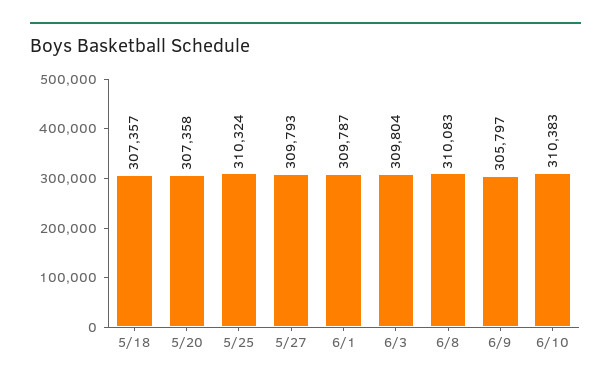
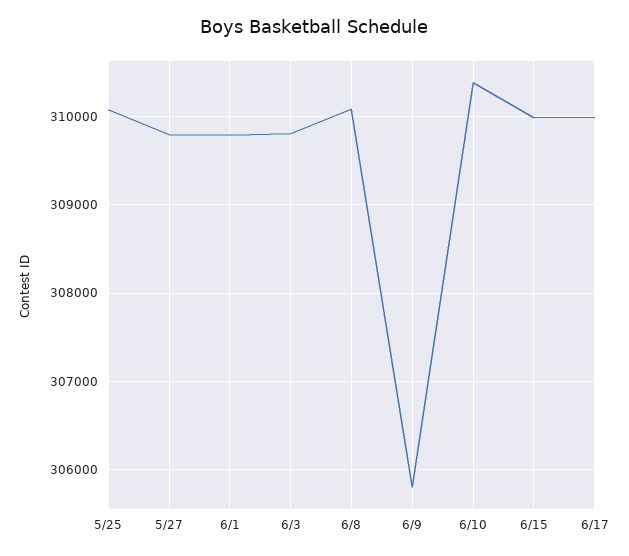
5/18: 307357 -> none
5/20: 307358 -> none
5/25: 310324 -> 310100
6/15: none -> 310000
6/17: none -> 310000

